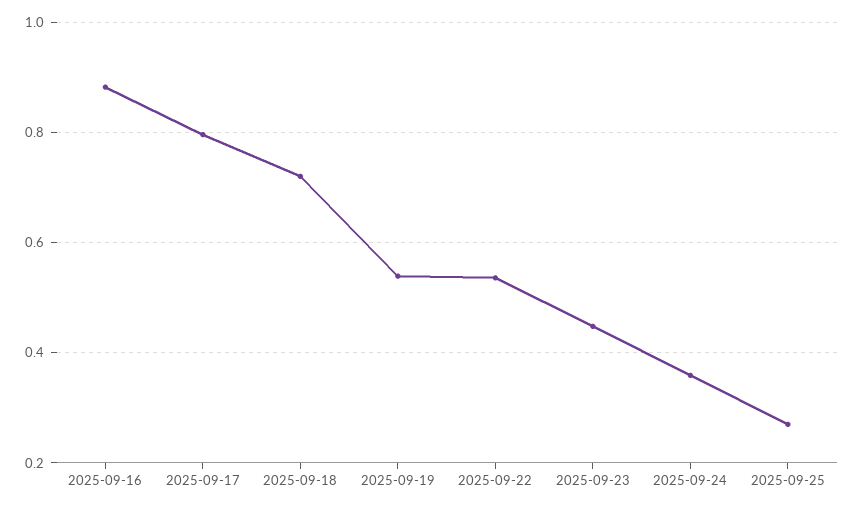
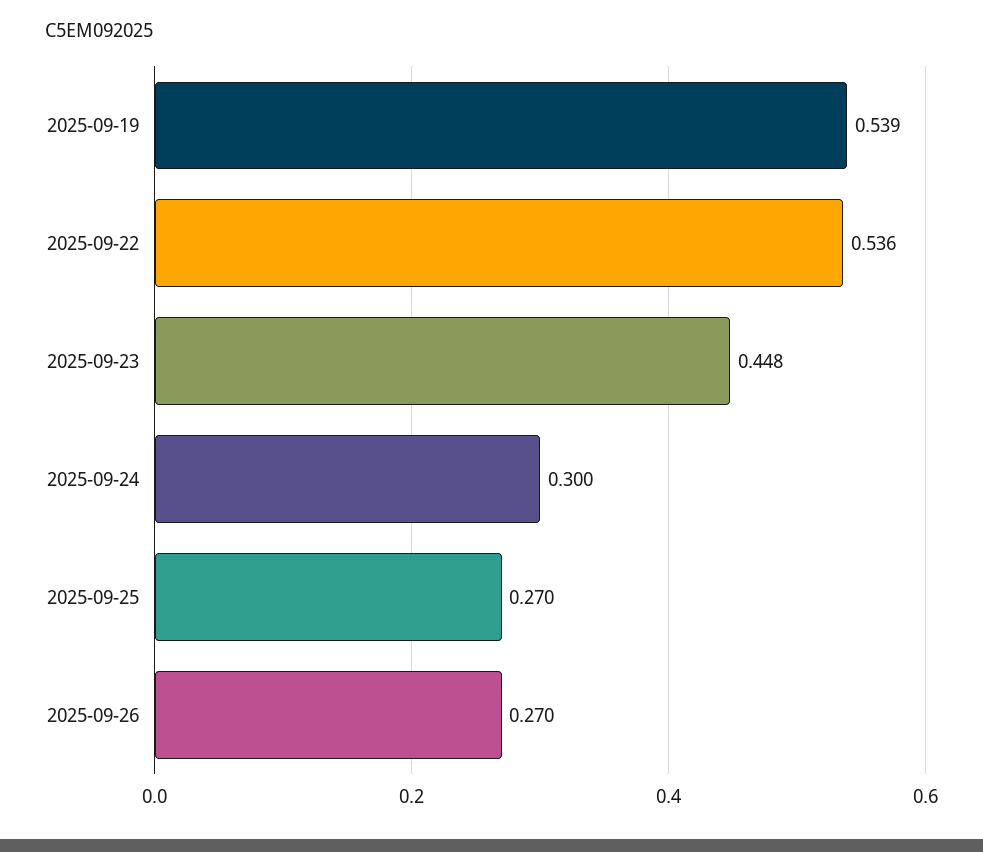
2025-09-16: 0.88 -> none
2025-09-17: 0.8 -> none
2025-09-18: 0.72 -> none
2025-09-24: 0.36 -> 0.3
2025-09-26: none -> 0.27

